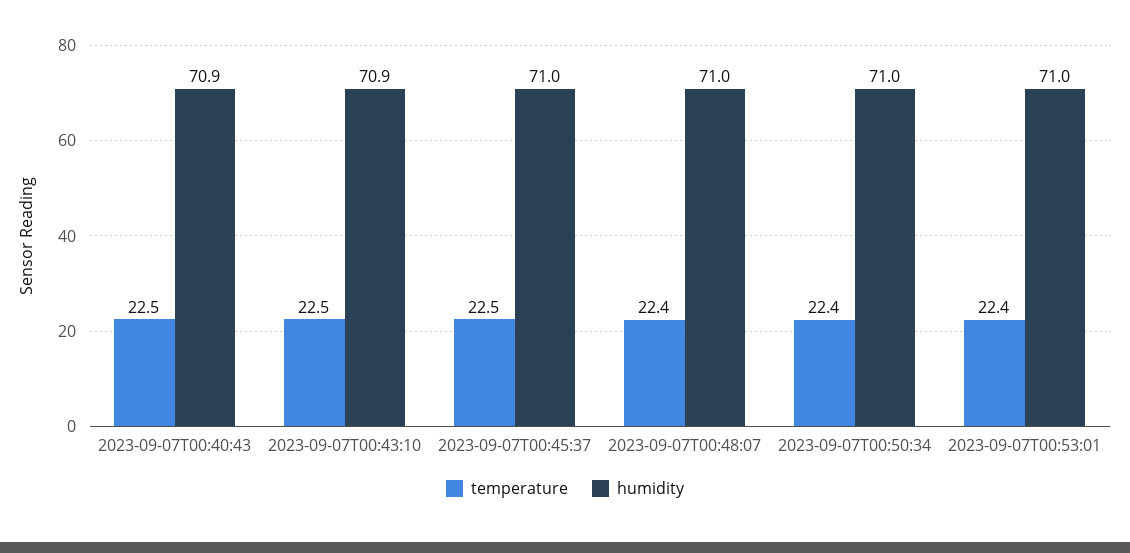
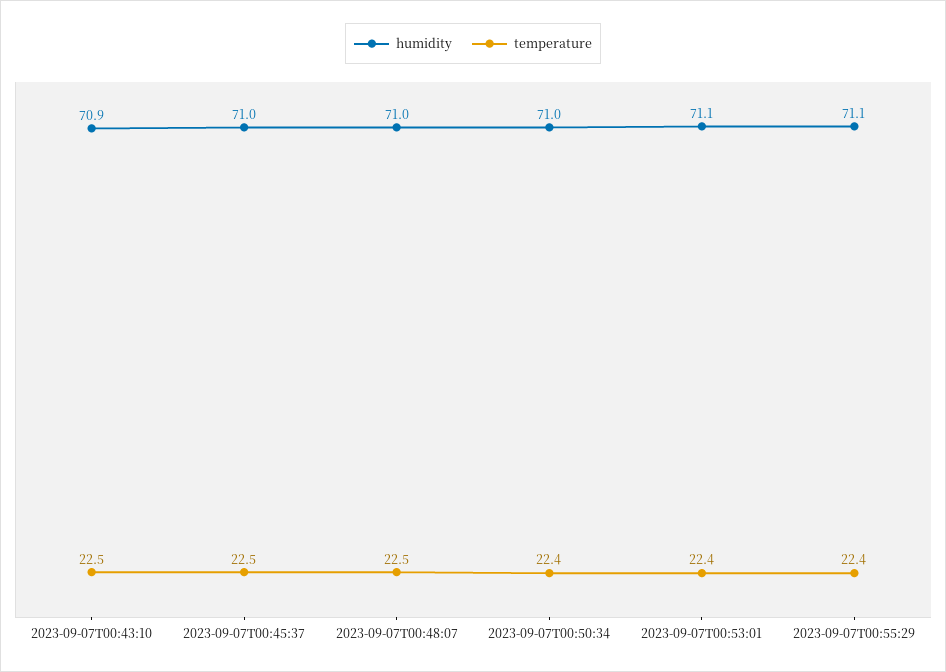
temperature, 2023-09-07T00:40:43: 22.5 -> none
humidity, 2023-09-07T00:40:43: 70.9 -> none
temperature, 2023-09-07T00:48:07: 22.4 -> 22.5
humidity, 2023-09-07T00:53:01: 71 -> 71.1
humidity, 2023-09-07T00:55:29: none -> 71.1
temperature, 2023-09-07T00:55:29: none -> 22.4

